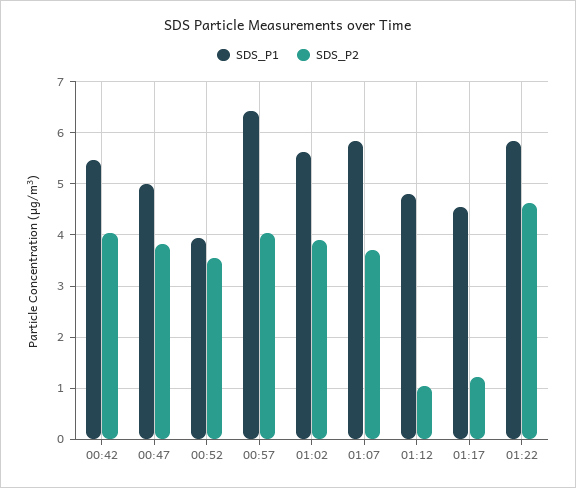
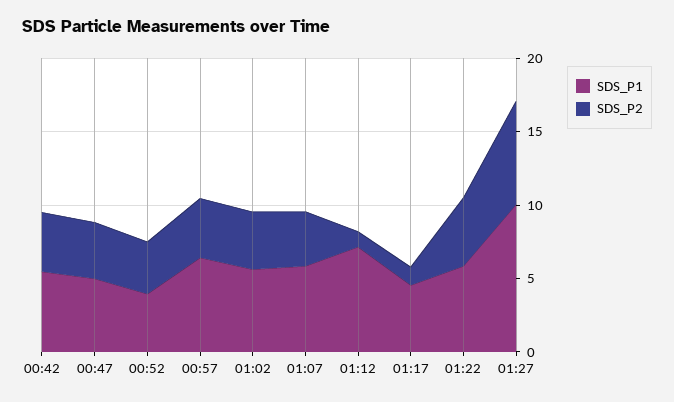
SDS_P1, 01:12: 4.8 -> 7
SDS_P1, 01:27: none -> 10
SDS_P2, 01:27: none -> 7

